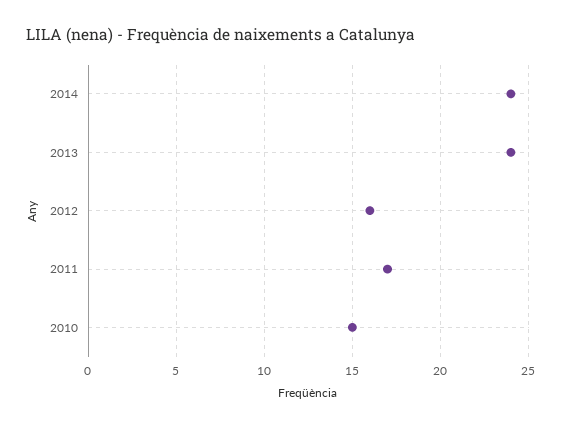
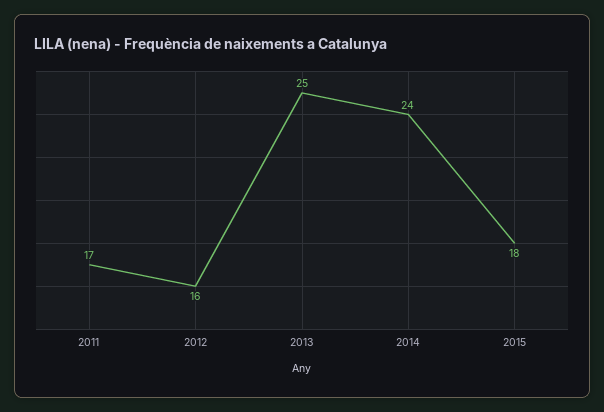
2013: 24 -> 25
2010: 15 -> none
2015: none -> 18

